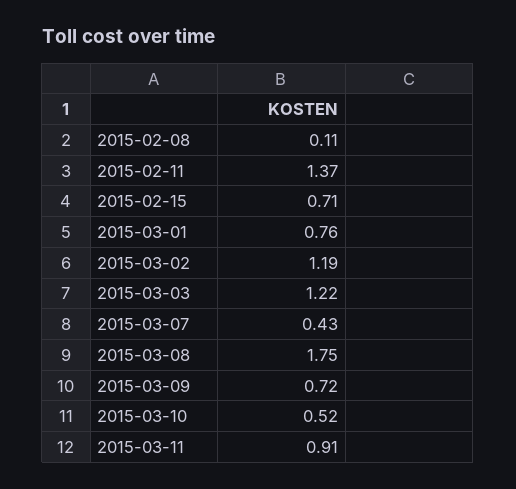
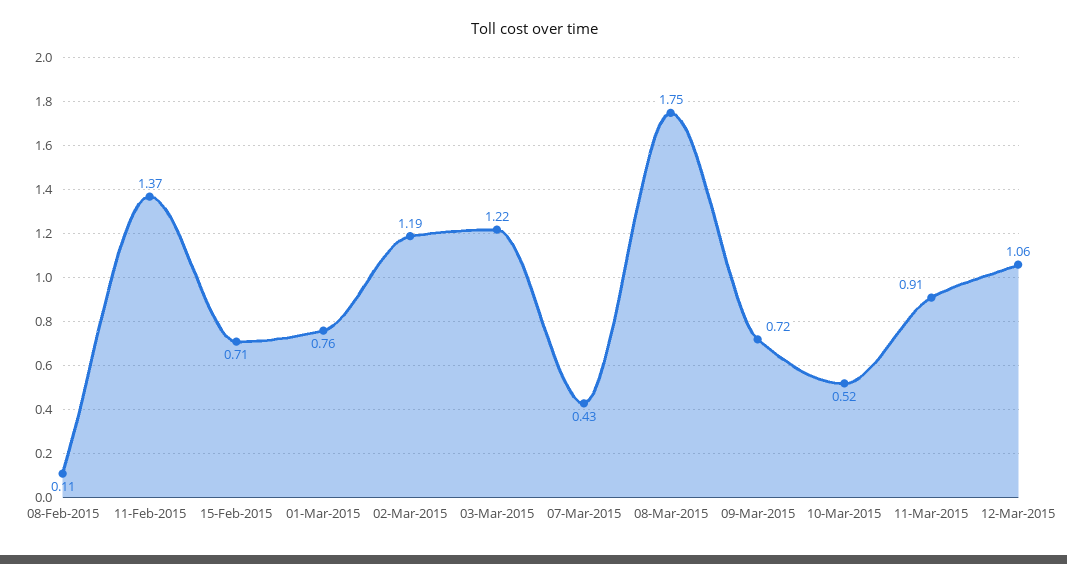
12-Mar-2015: none -> 1.06

